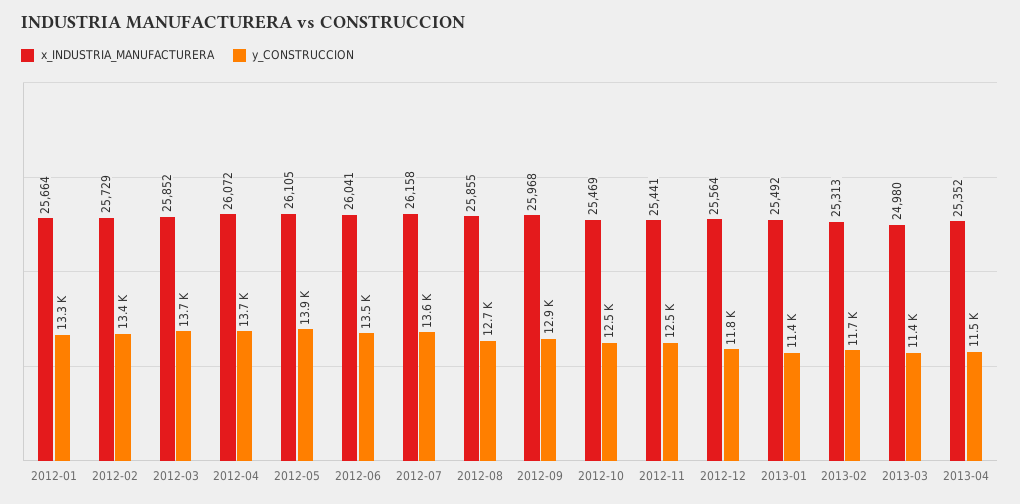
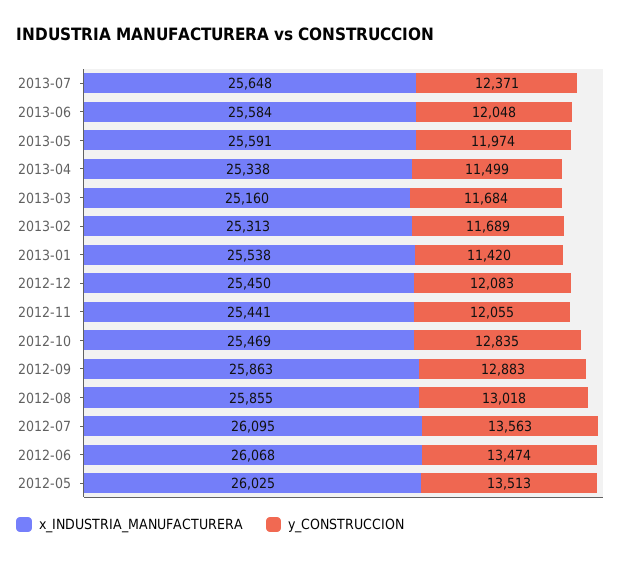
x_INDUSTRIA_MANUFACTURERA, 2012-01: 25664 -> none
y_CONSTRUCCION, 2012-01: 13300 -> none
x_INDUSTRIA_MANUFACTURERA, 2012-02: 25729 -> none
y_CONSTRUCCION, 2012-02: 13400 -> none
x_INDUSTRIA_MANUFACTURERA, 2012-03: 25852 -> none
y_CONSTRUCCION, 2012-03: 13700 -> none
x_INDUSTRIA_MANUFACTURERA, 2012-04: 26072 -> none
y_CONSTRUCCION, 2012-04: 13700 -> none
x_INDUSTRIA_MANUFACTURERA, 2012-05: 26105 -> 26025
y_CONSTRUCCION, 2012-05: 13900 -> 13513
x_INDUSTRIA_MANUFACTURERA, 2012-06: 26041 -> 26068
x_INDUSTRIA_MANUFACTURERA, 2012-07: 26158 -> 26095
y_CONSTRUCCION, 2012-08: 12700 -> 13018
x_INDUSTRIA_MANUFACTURERA, 2012-09: 25968 -> 25863
y_CONSTRUCCION, 2012-10: 12500 -> 12835
y_CONSTRUCCION, 2012-11: 12500 -> 12055
x_INDUSTRIA_MANUFACTURERA, 2012-12: 25564 -> 25450
y_CONSTRUCCION, 2012-12: 11800 -> 12083
x_INDUSTRIA_MANUFACTURERA, 2013-01: 25492 -> 25538
x_INDUSTRIA_MANUFACTURERA, 2013-03: 24980 -> 25160
y_CONSTRUCCION, 2013-03: 11400 -> 11684
x_INDUSTRIA_MANUFACTURERA, 2013-04: 25352 -> 25338
x_INDUSTRIA_MANUFACTURERA, 2013-07: none -> 25648
y_CONSTRUCCION, 2013-07: none -> 12371
x_INDUSTRIA_MANUFACTURERA, 2013-06: none -> 25584
y_CONSTRUCCION, 2013-06: none -> 12048
x_INDUSTRIA_MANUFACTURERA, 2013-05: none -> 25591
y_CONSTRUCCION, 2013-05: none -> 11974

